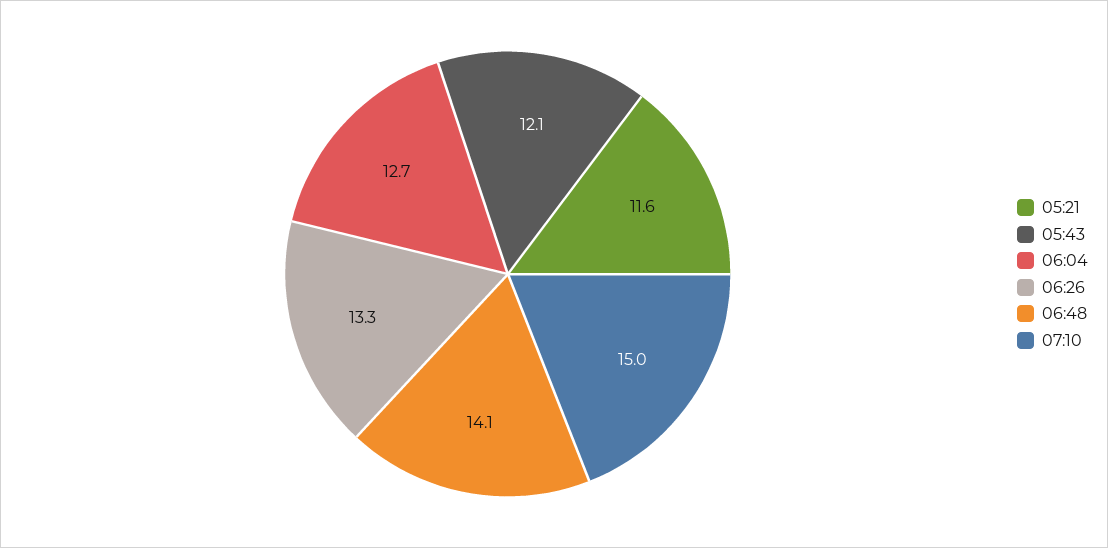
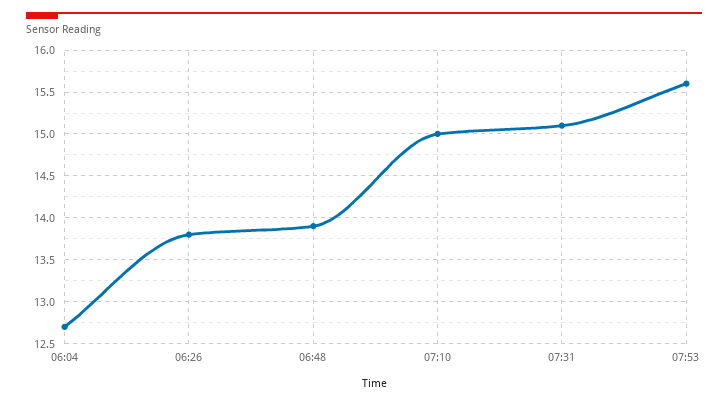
05:21: 11.6 -> none
05:43: 12.1 -> none
06:26: 13.3 -> 13.8
06:48: 14.1 -> 13.9
07:31: none -> 15.1
07:53: none -> 15.6

